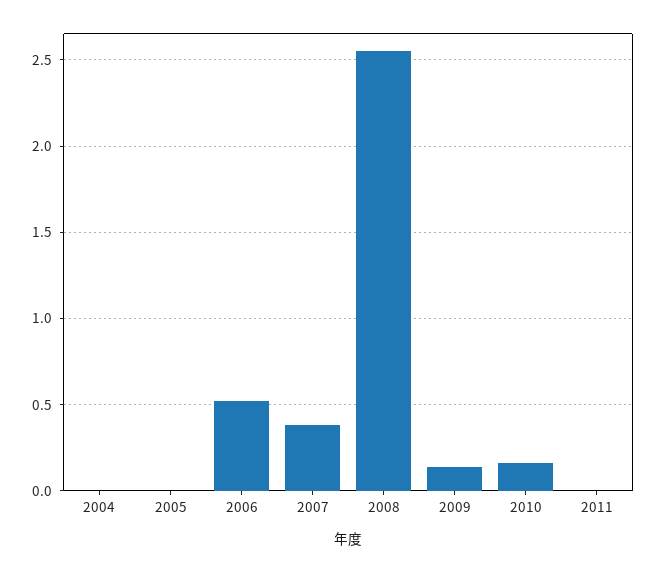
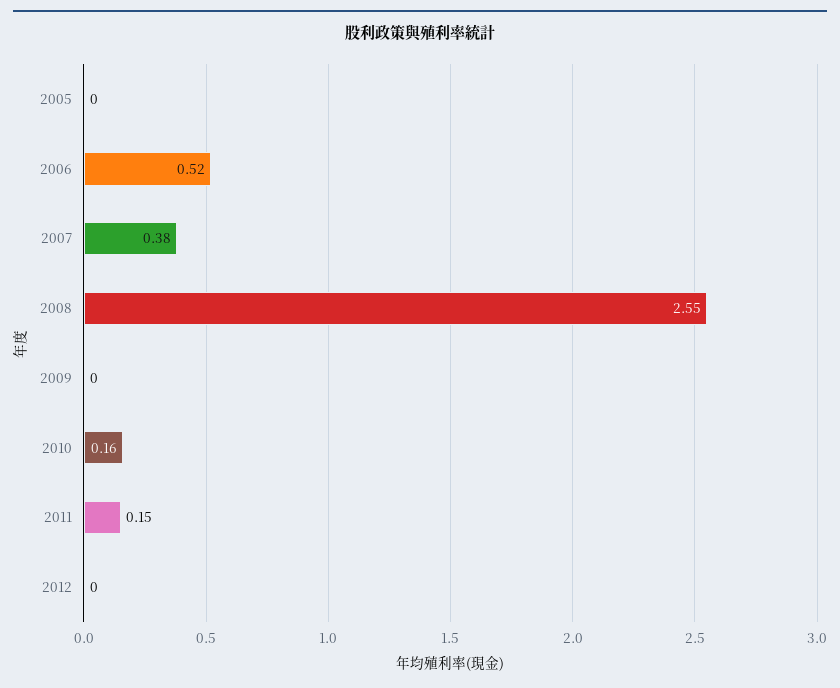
2004: 0 -> none
2009: 0.15 -> 0
2011: 0 -> 0.15
2012: none -> 0

